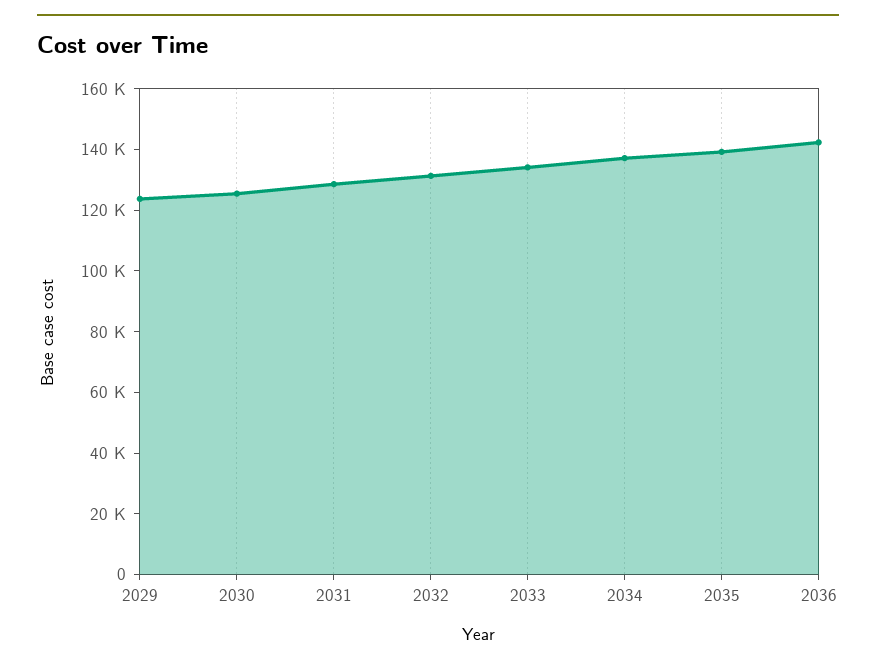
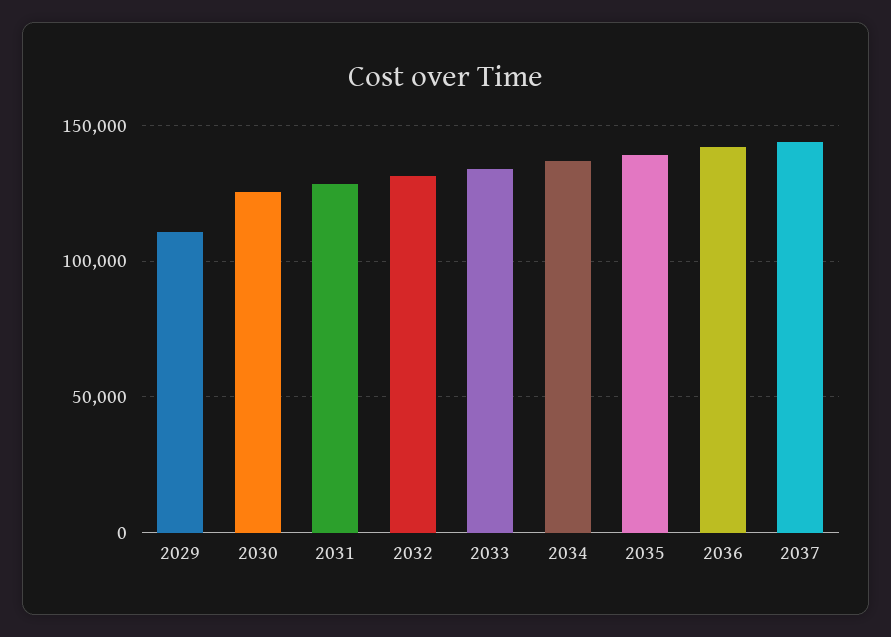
2029: 125000 -> 110000
2037: none -> 145000

